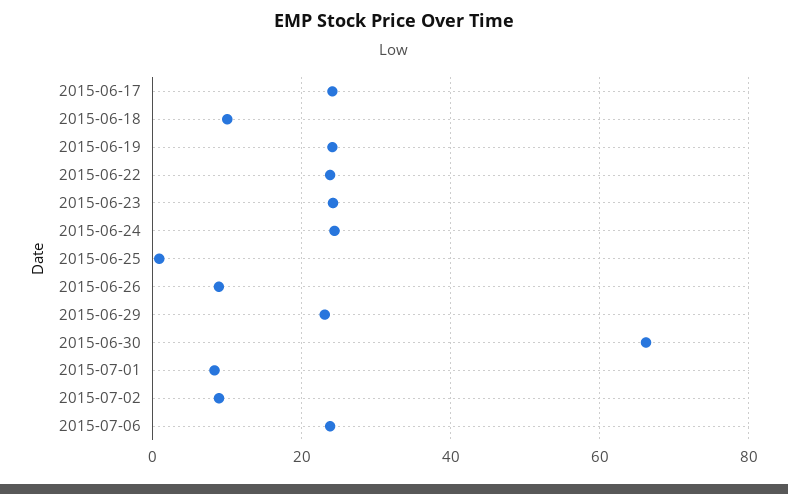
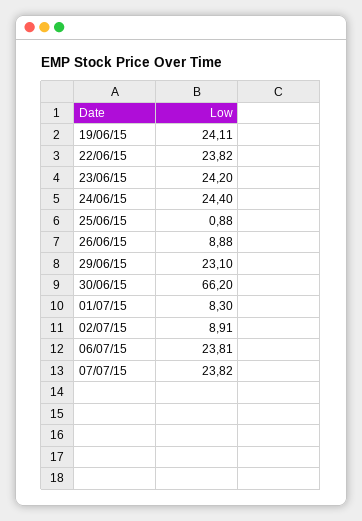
2015-06-17: 24 -> none
2015-06-18: 10 -> none
07/07/15: none -> 23.82

